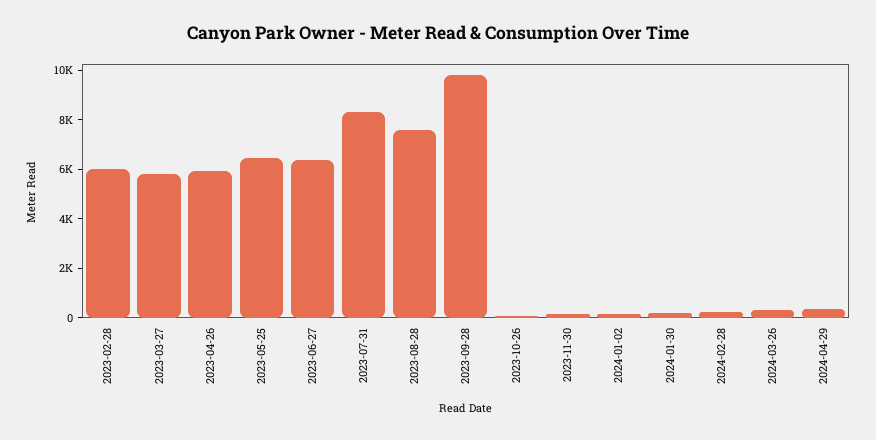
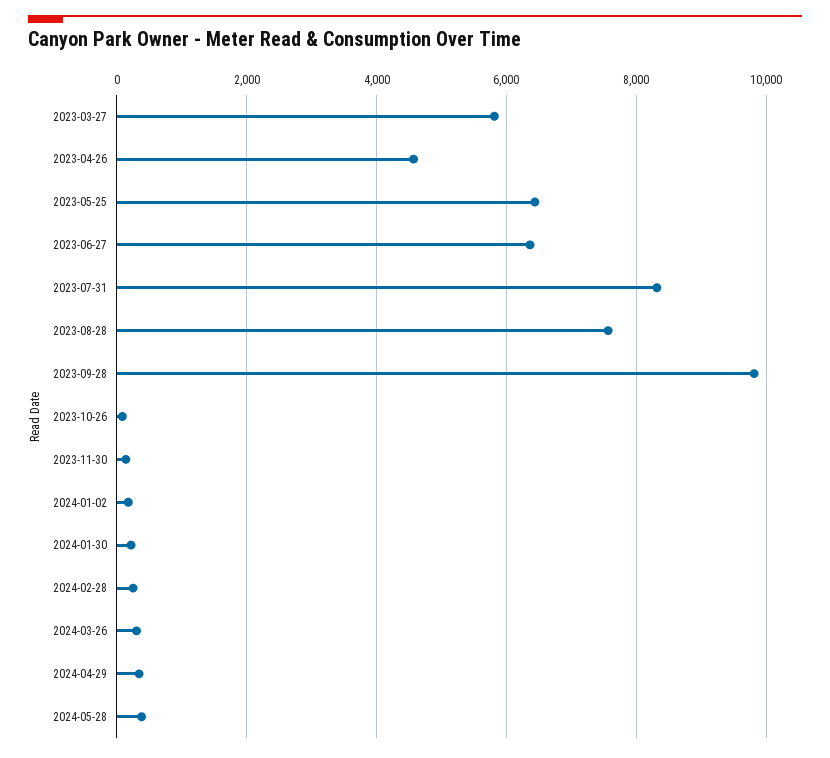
2023-02-28: 6000 -> none
2023-04-26: 6000 -> 4600
2024-05-28: none -> 400

